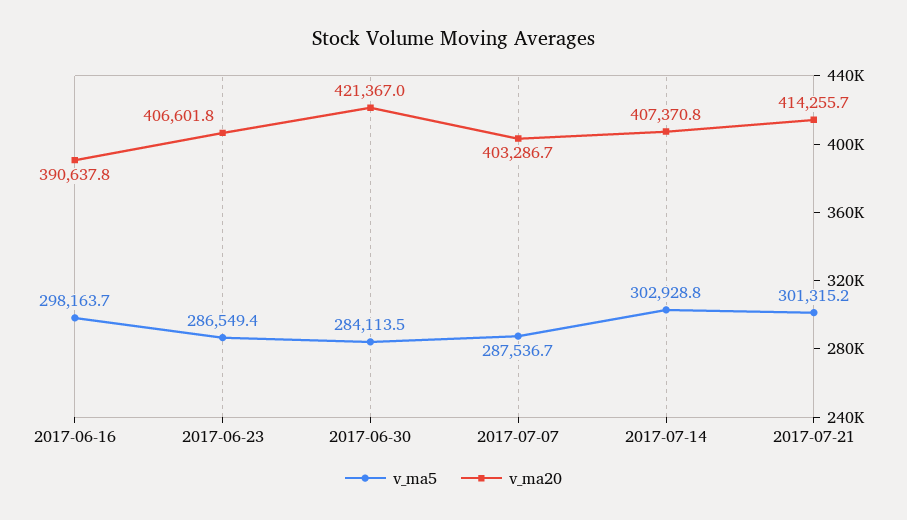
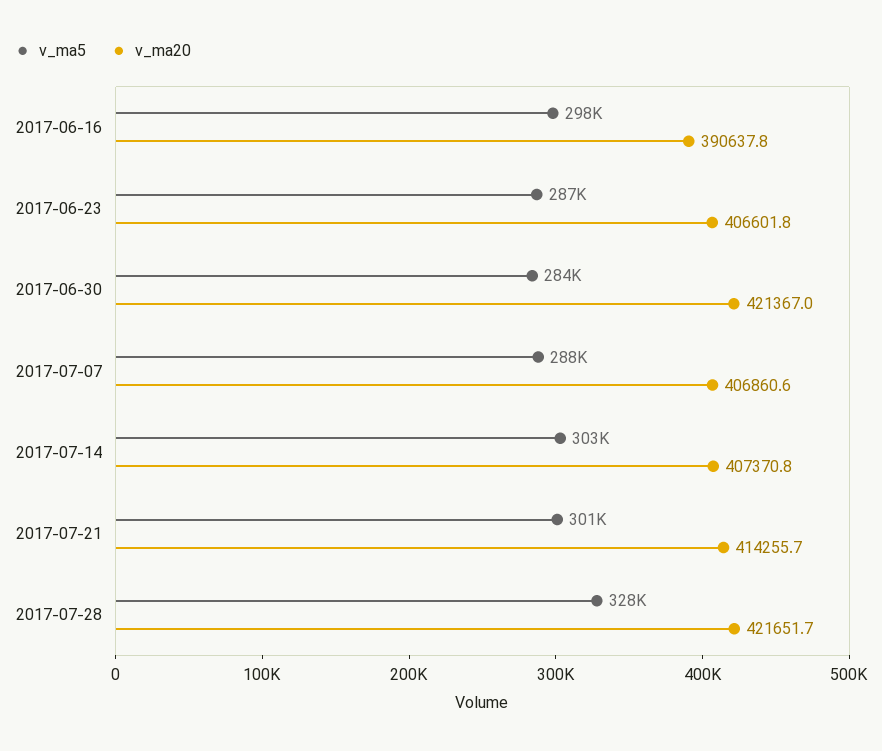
v_ma20, 2017-07-07: 403286.7 -> 406860.6
v_ma5, 2017-07-28: none -> 328000
v_ma20, 2017-07-28: none -> 421651.7

